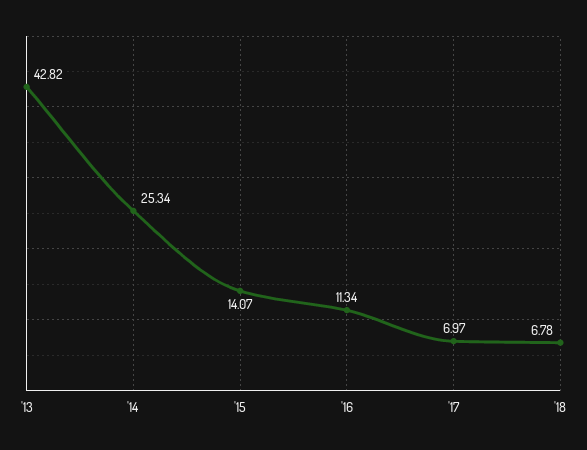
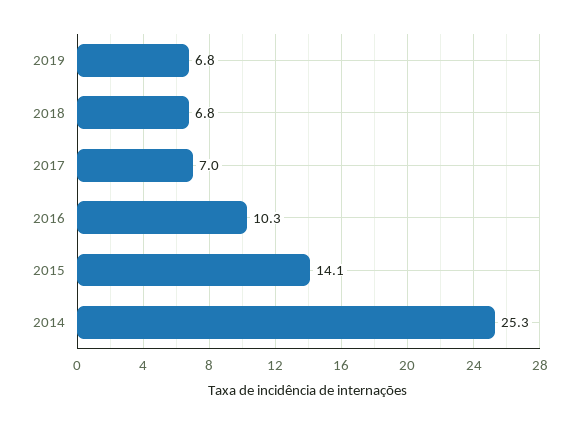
'13: 42.82 -> none
'16: 11.34 -> 10.3
2019: none -> 6.8

